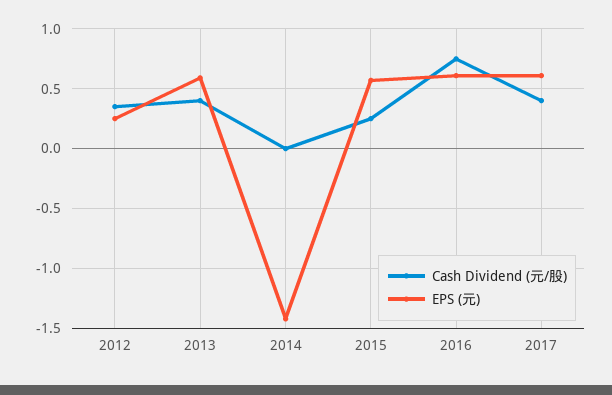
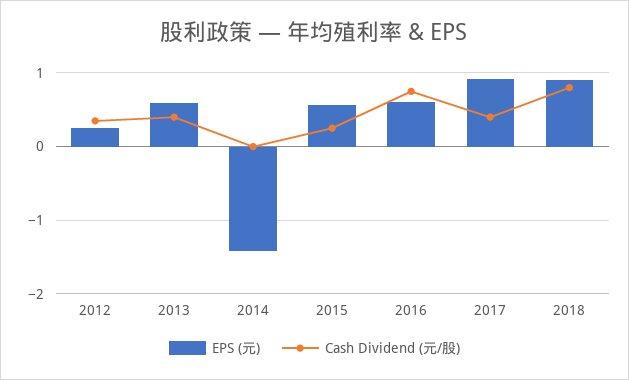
EPS (元), 2017: 0.6 -> 0.9
EPS (元), 2018: none -> 0.9
Cash Dividend (元/股), 2018: none -> 0.8

